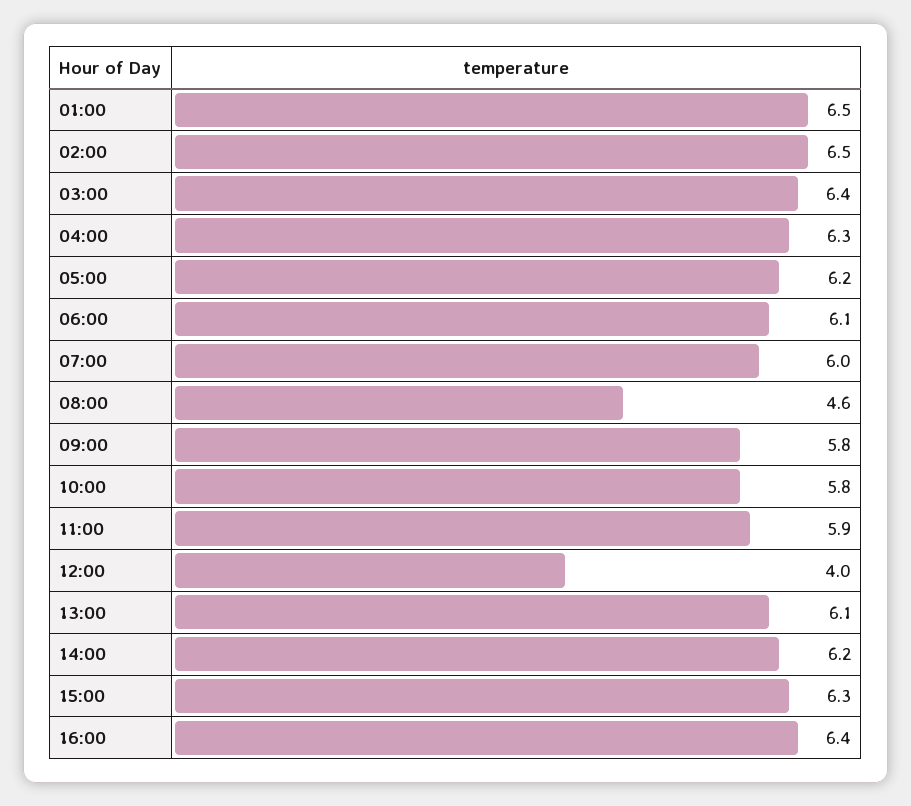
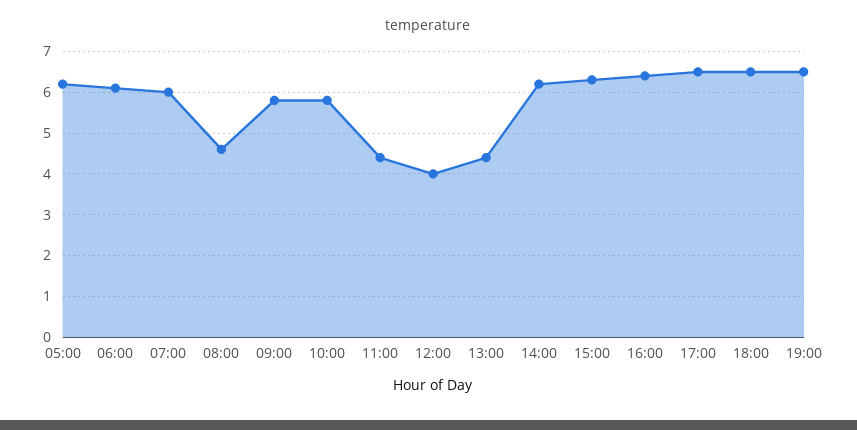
01:00: 6.5 -> none
02:00: 6.5 -> none
03:00: 6.4 -> none
04:00: 6.3 -> none
11:00: 5.9 -> 4.5
13:00: 6.1 -> 4.5
17:00: none -> 6.5
18:00: none -> 6.5
19:00: none -> 6.5

